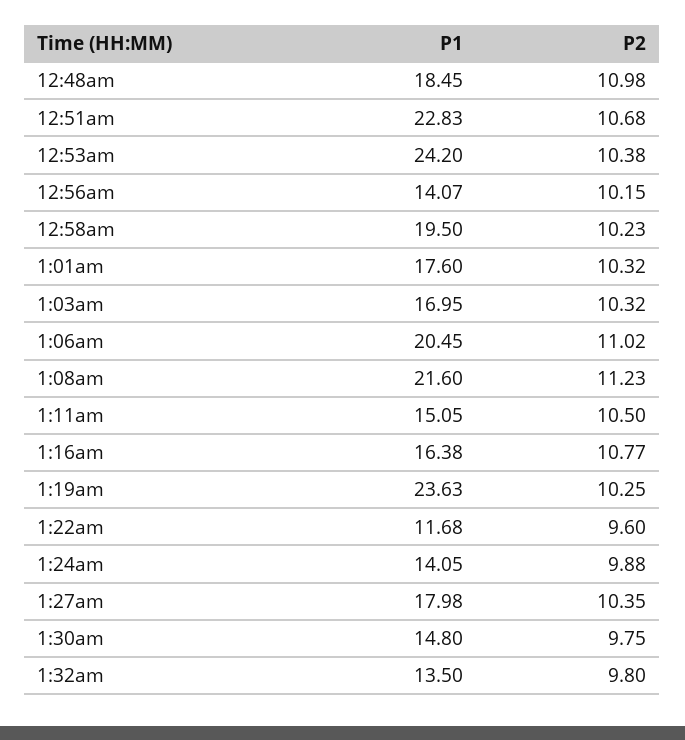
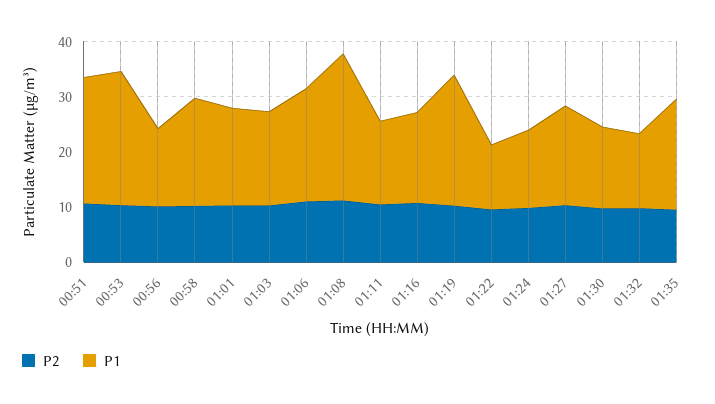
P1, 12:48am: 18.45 -> none
P2, 12:48am: 10.98 -> none
P1, 1:08am: 21.6 -> 26
P2, 01:35: none -> 10
P1, 01:35: none -> 20

